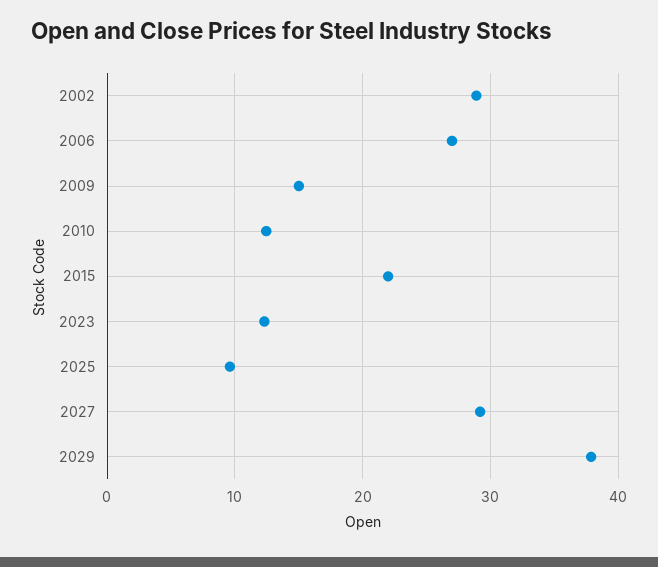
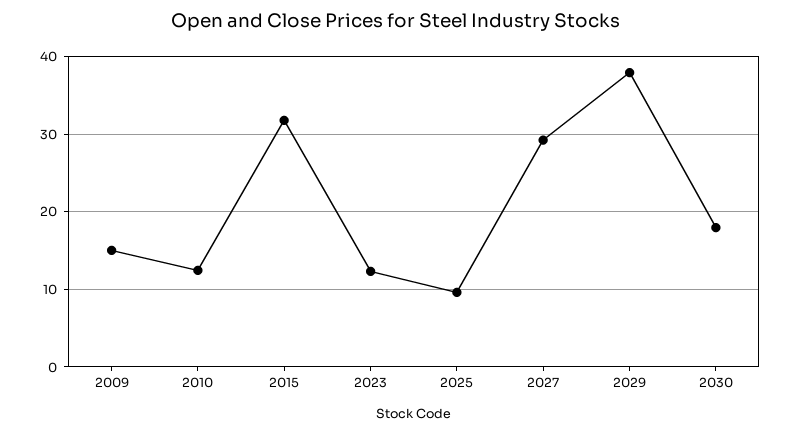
2002: 29 -> none
2006: 27 -> none
2015: 22 -> 32
2030: none -> 18

